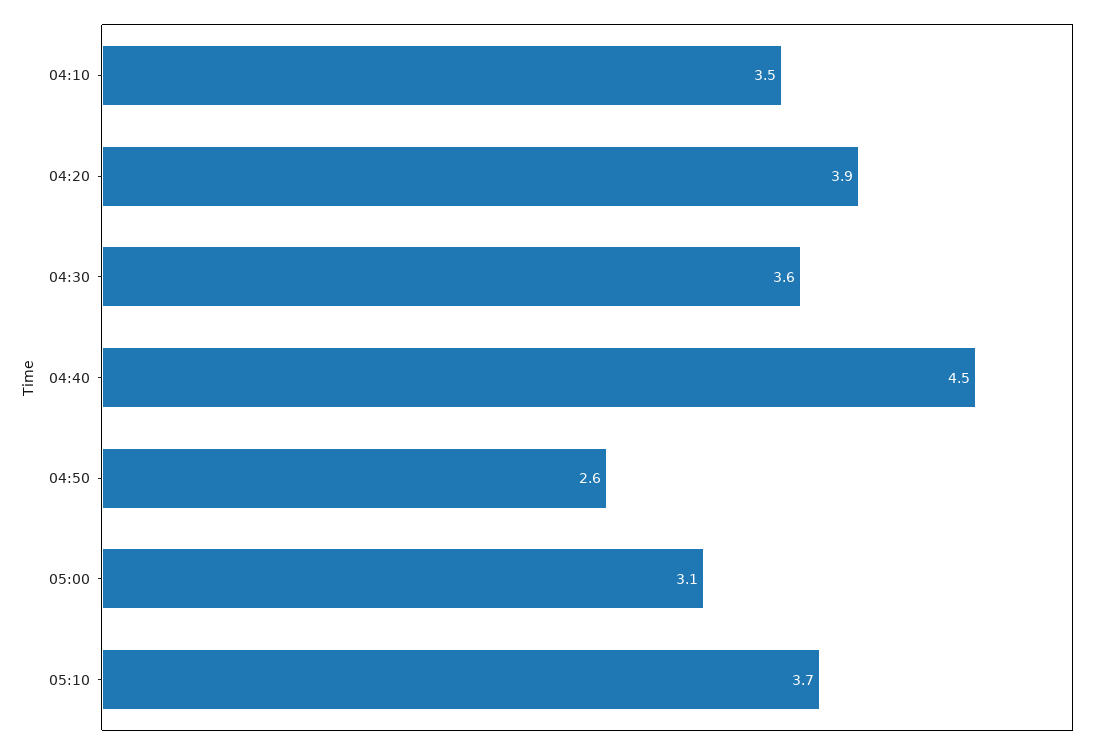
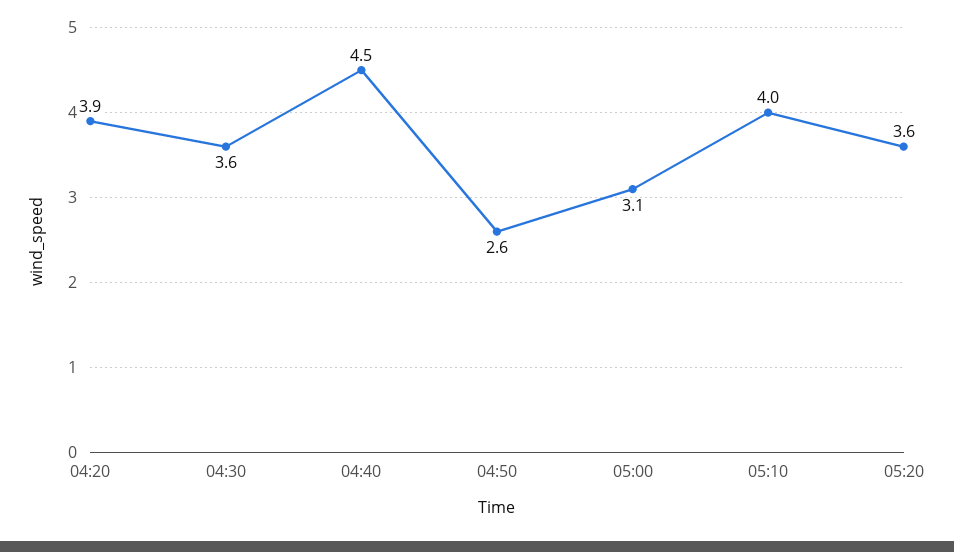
04:10: 3.5 -> none
05:10: 3.7 -> 4
05:20: none -> 3.6

